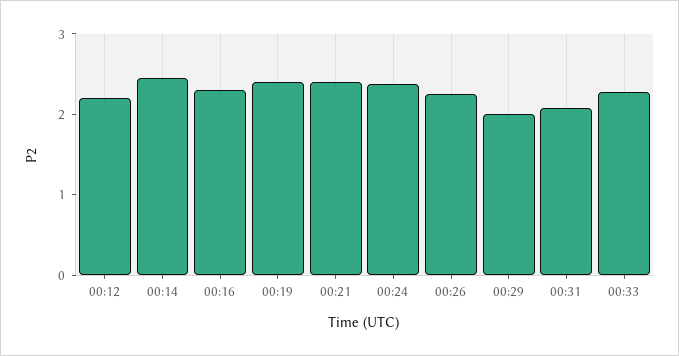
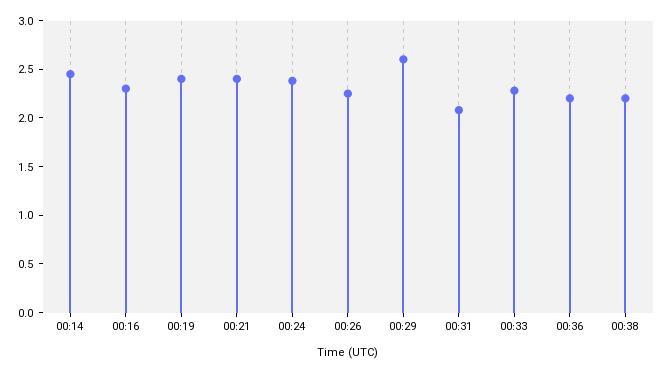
00:12: 2.2 -> none
00:29: 2 -> 2.6
00:36: none -> 2.2
00:38: none -> 2.2

